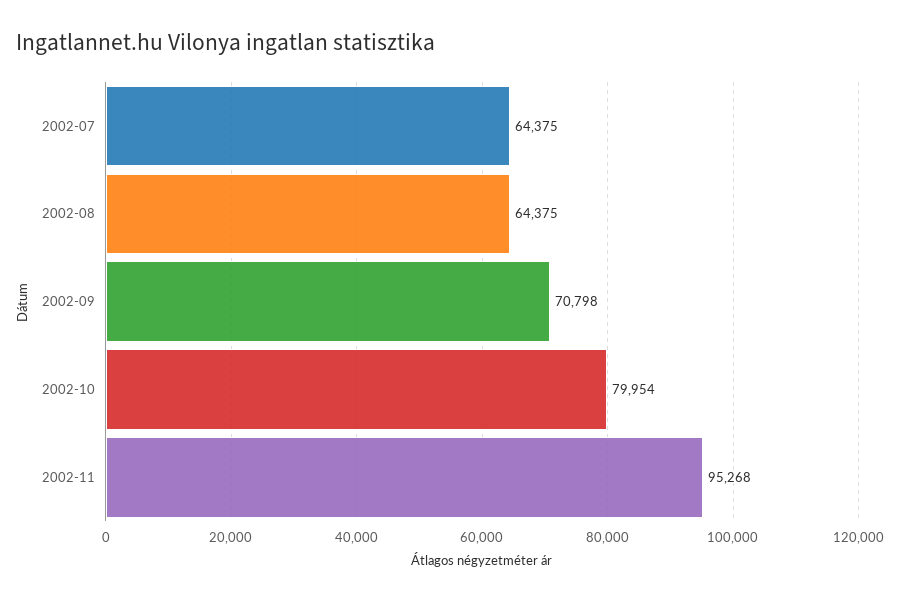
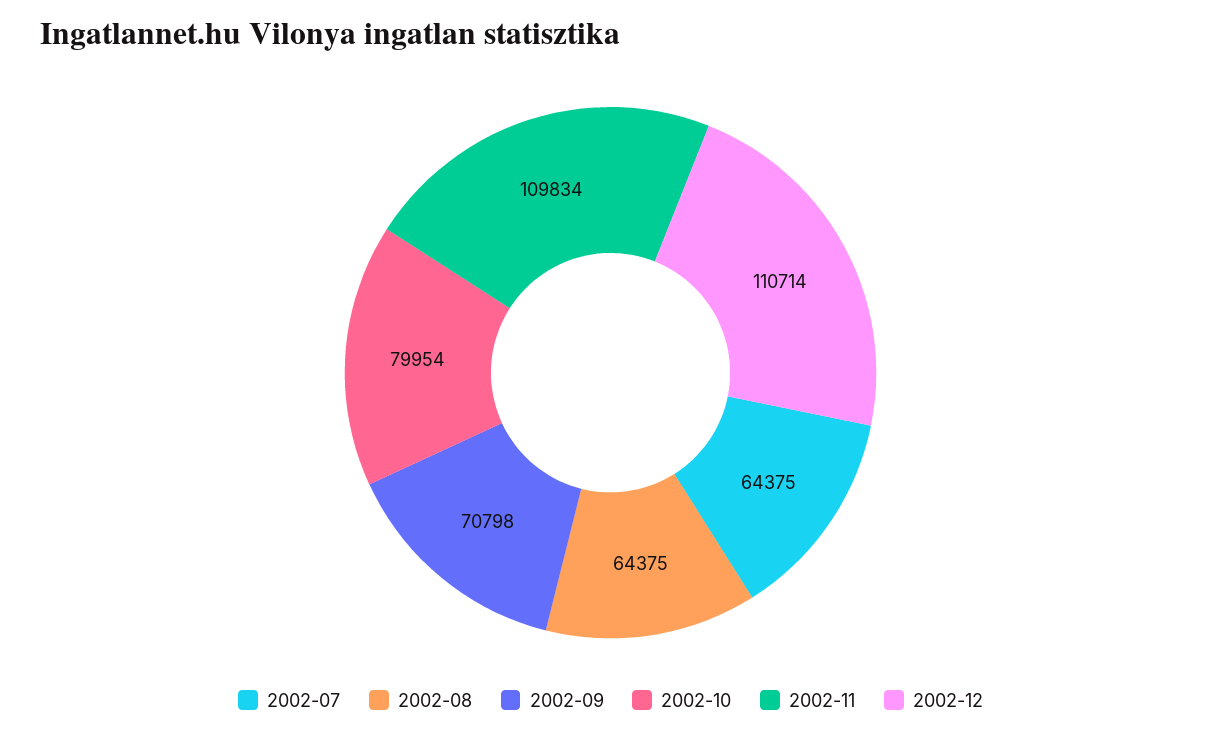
2002-11: 95268 -> 109834
2002-12: none -> 110714

